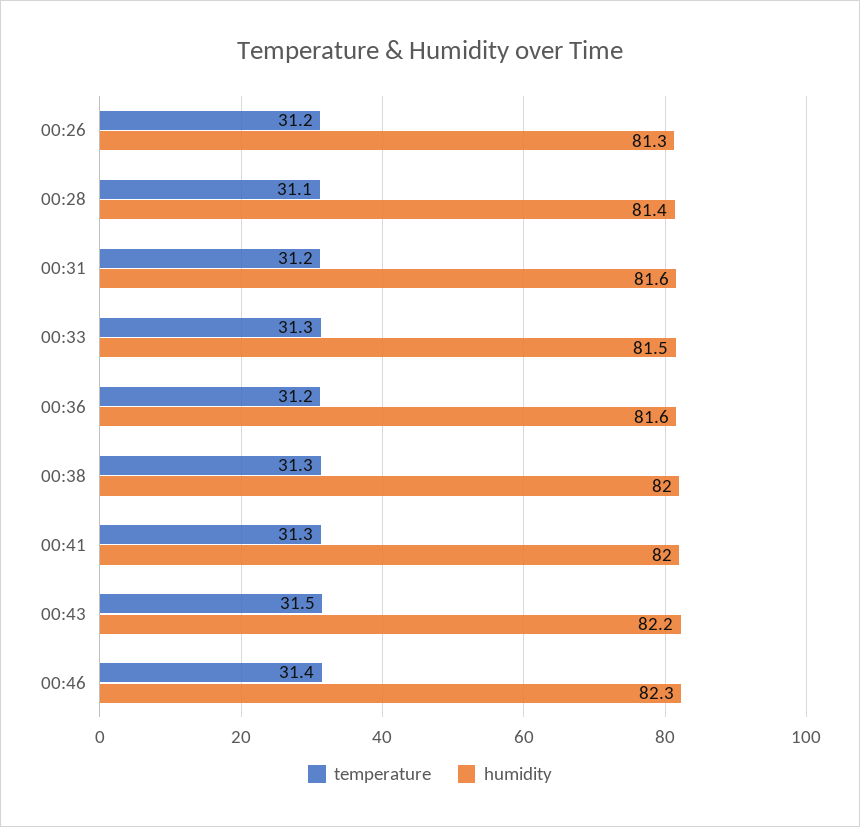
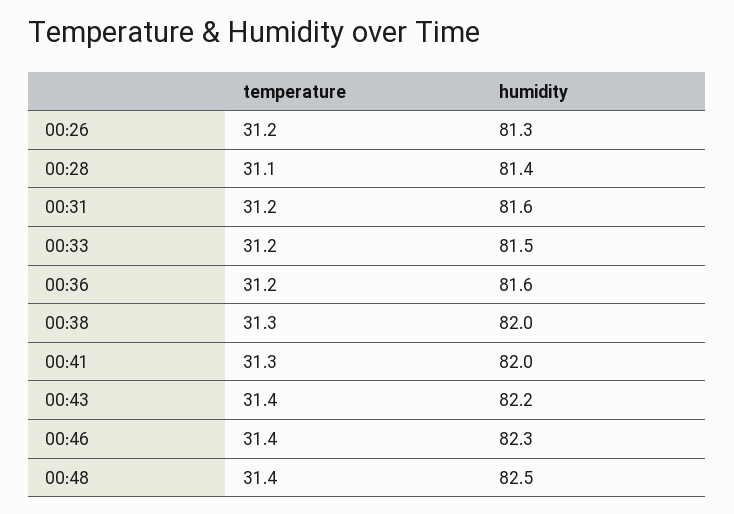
temperature, 00:33: 31.3 -> 31.2
temperature, 00:43: 31.5 -> 31.4
temperature, 00:48: none -> 31.4
humidity, 00:48: none -> 82.5

